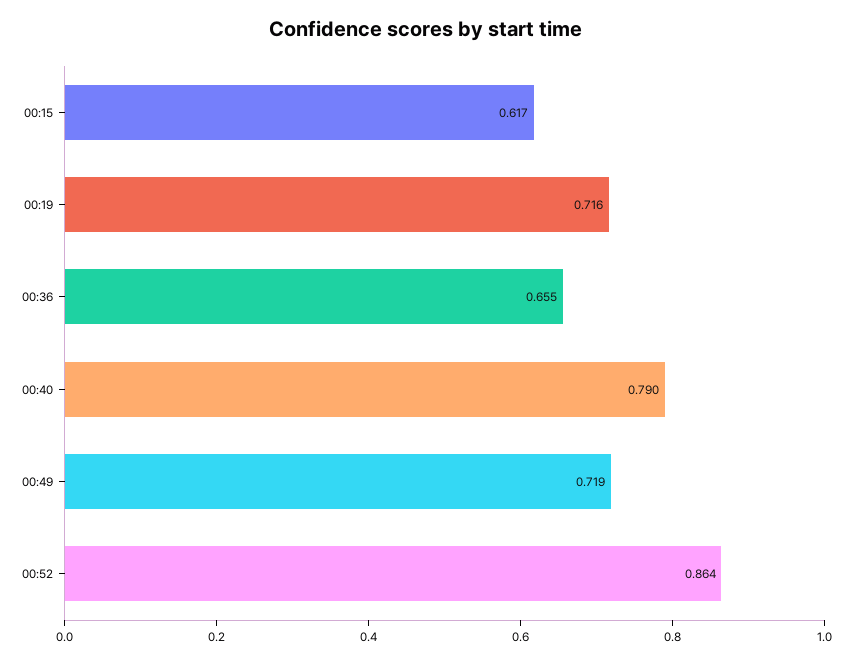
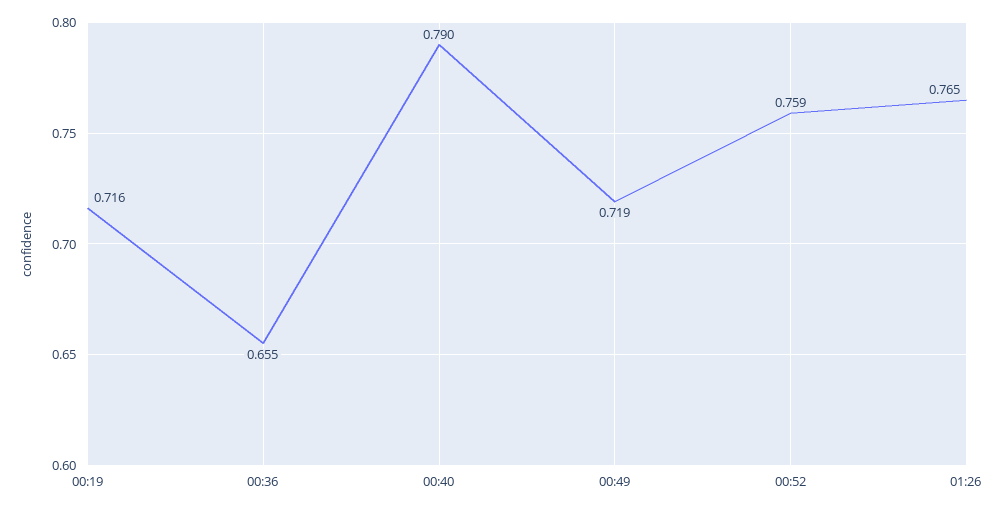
00:15: 0.617 -> none
00:52: 0.864 -> 0.759
01:26: none -> 0.765

